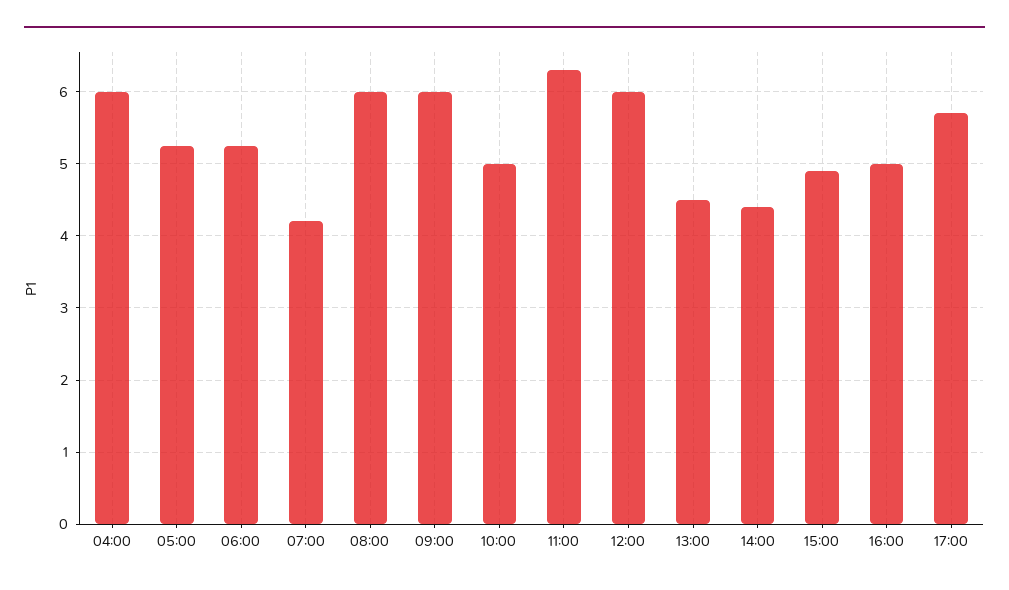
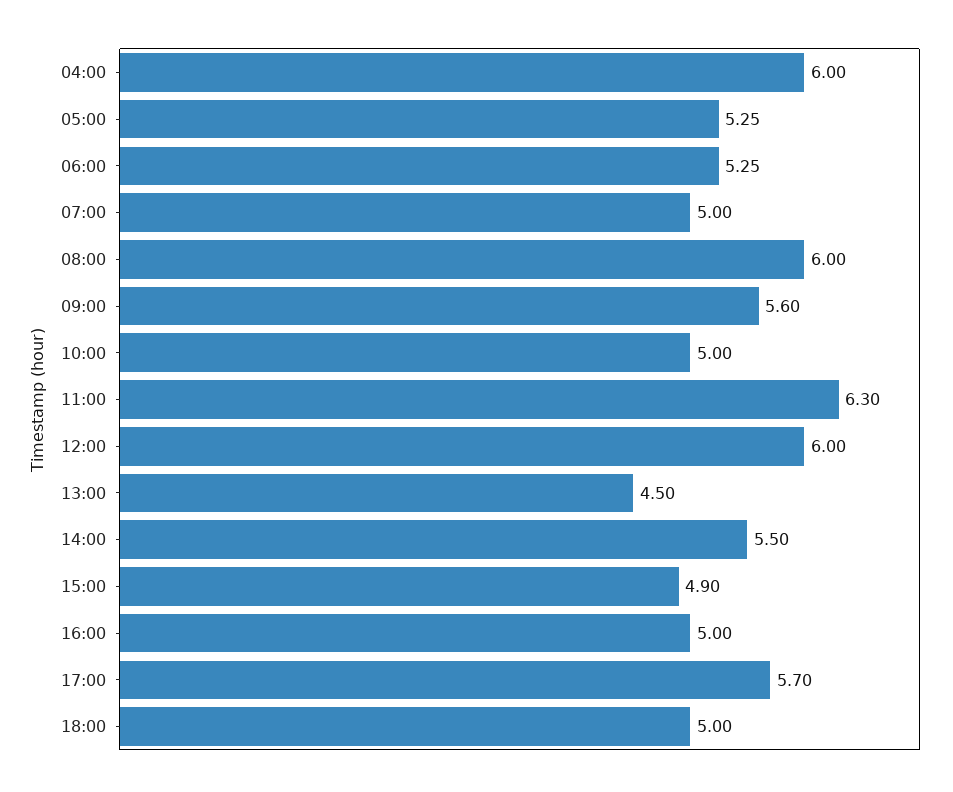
07:00: 4.2 -> 5
09:00: 6 -> 5.6
14:00: 4.4 -> 5.5
18:00: none -> 5

